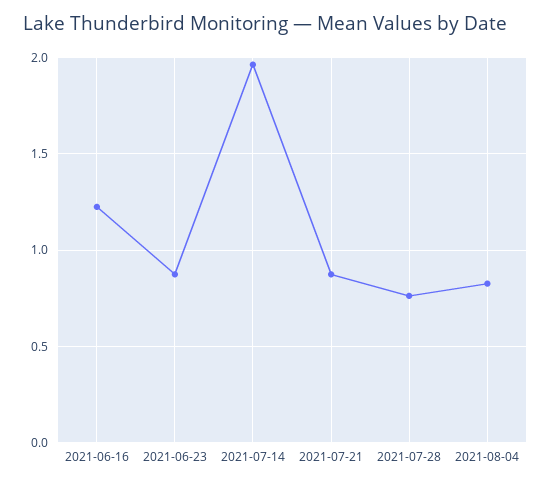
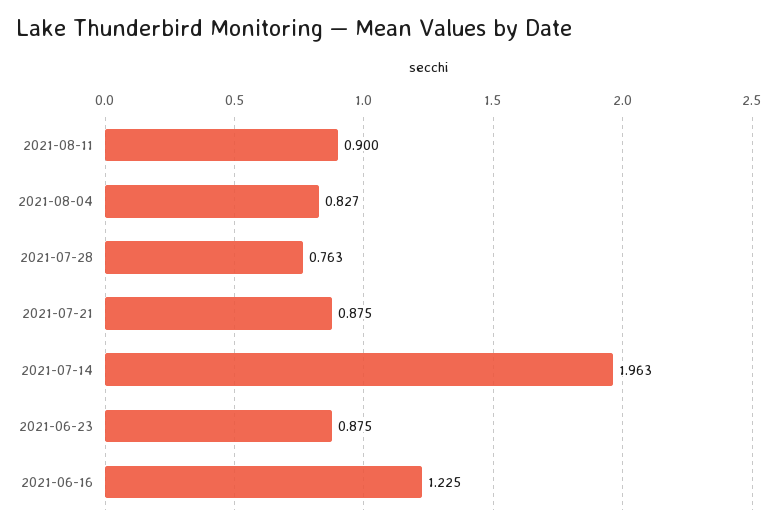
2021-08-11: none -> 0.9

